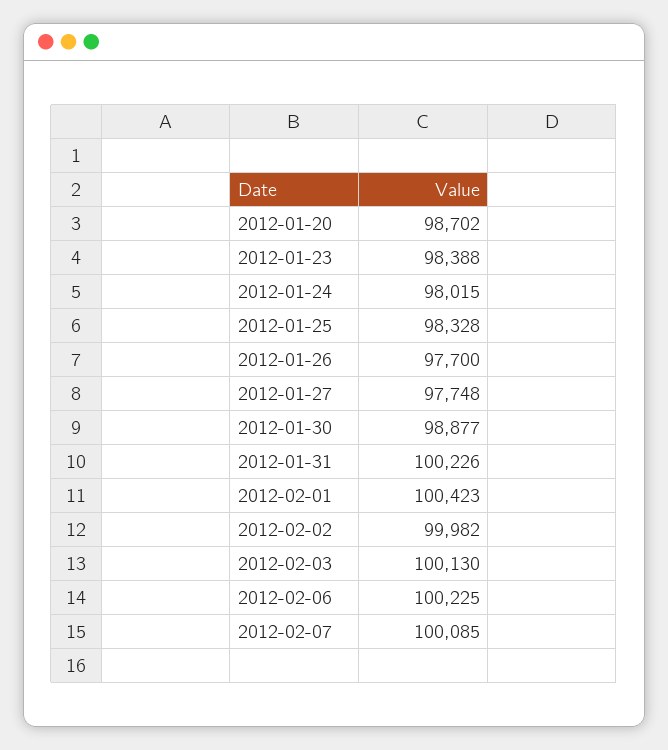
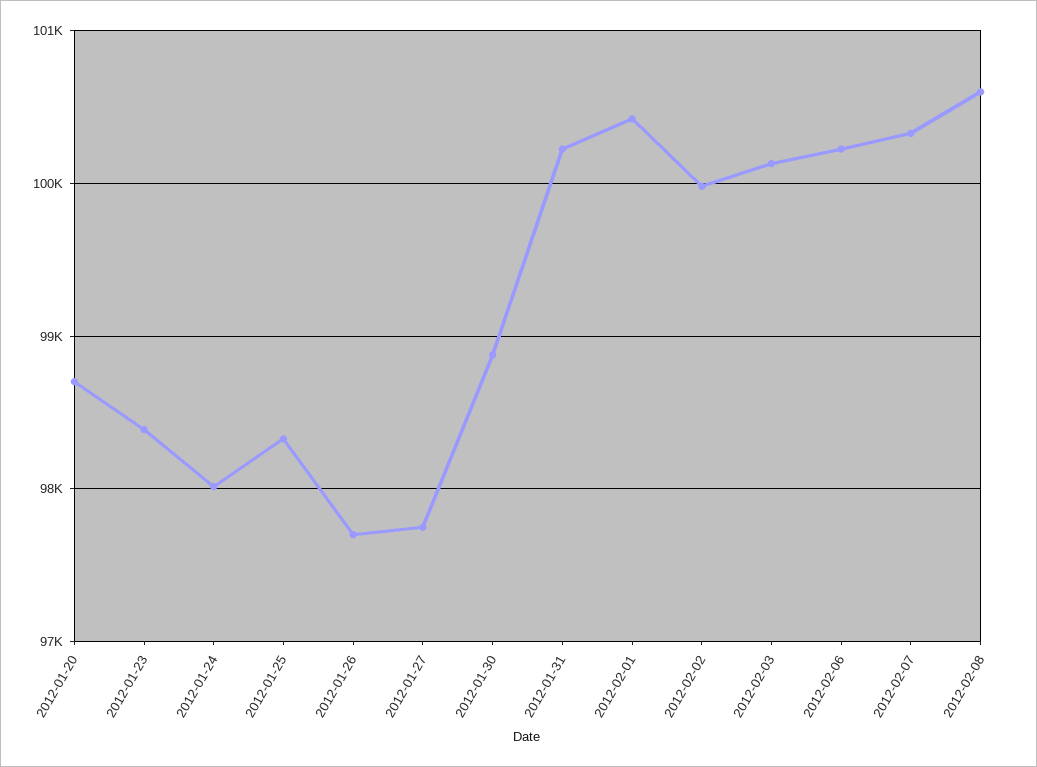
2012-02-07: 100085 -> 100300
2012-02-08: none -> 100600

